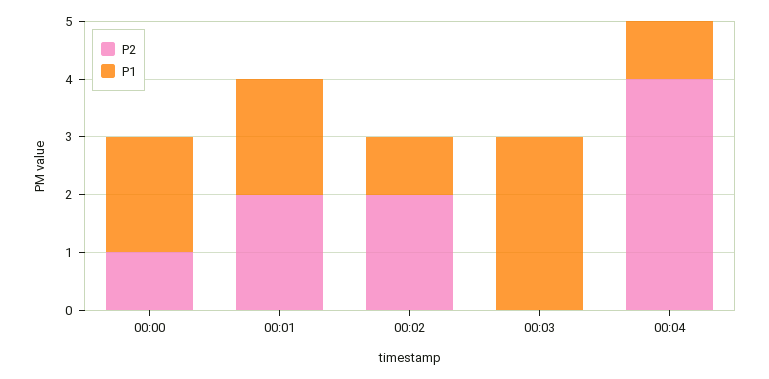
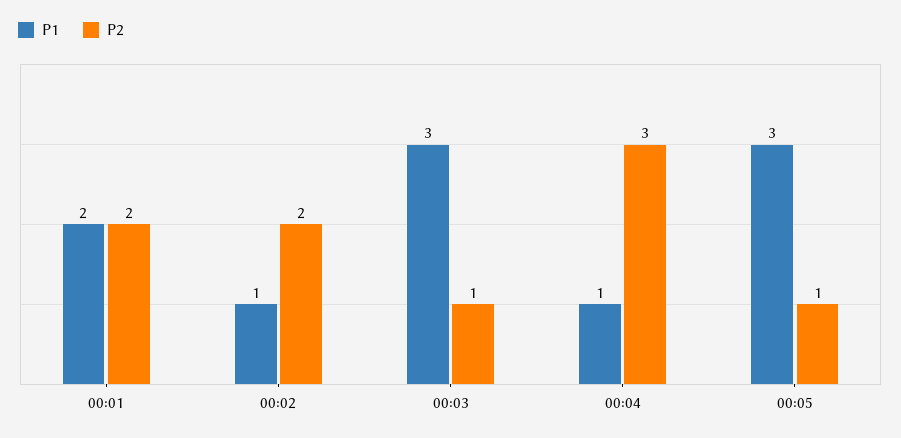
P2, 00:00: 1 -> none
P1, 00:00: 2 -> none
P2, 00:03: 0 -> 1
P2, 00:04: 4 -> 3
P1, 00:05: none -> 3
P2, 00:05: none -> 1

